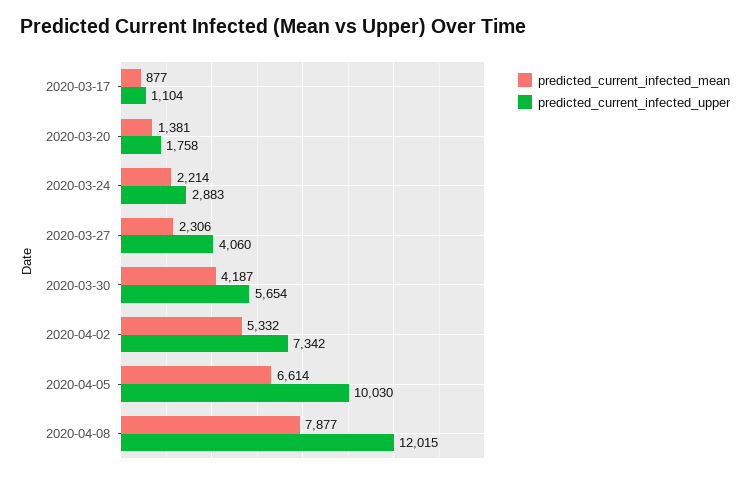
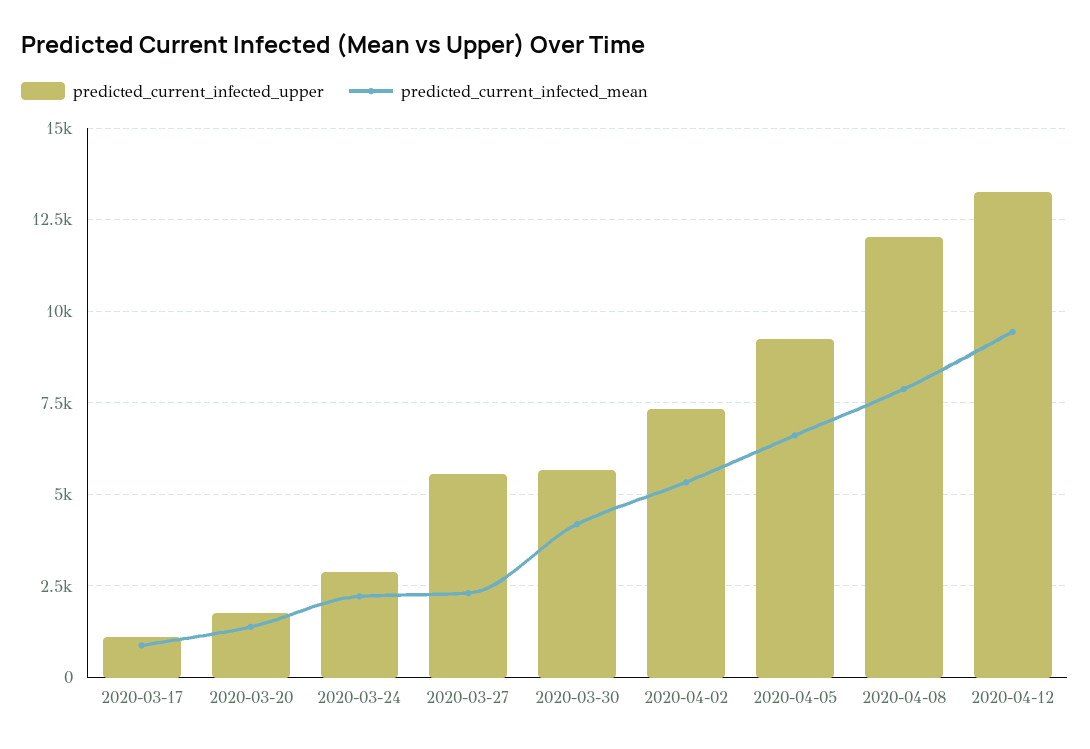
predicted_current_infected_upper, 2020-03-27: 4060 -> 5500
predicted_current_infected_upper, 2020-04-05: 10030 -> 9250
predicted_current_infected_upper, 2020-04-12: none -> 13250
predicted_current_infected_mean, 2020-04-12: none -> 9500

